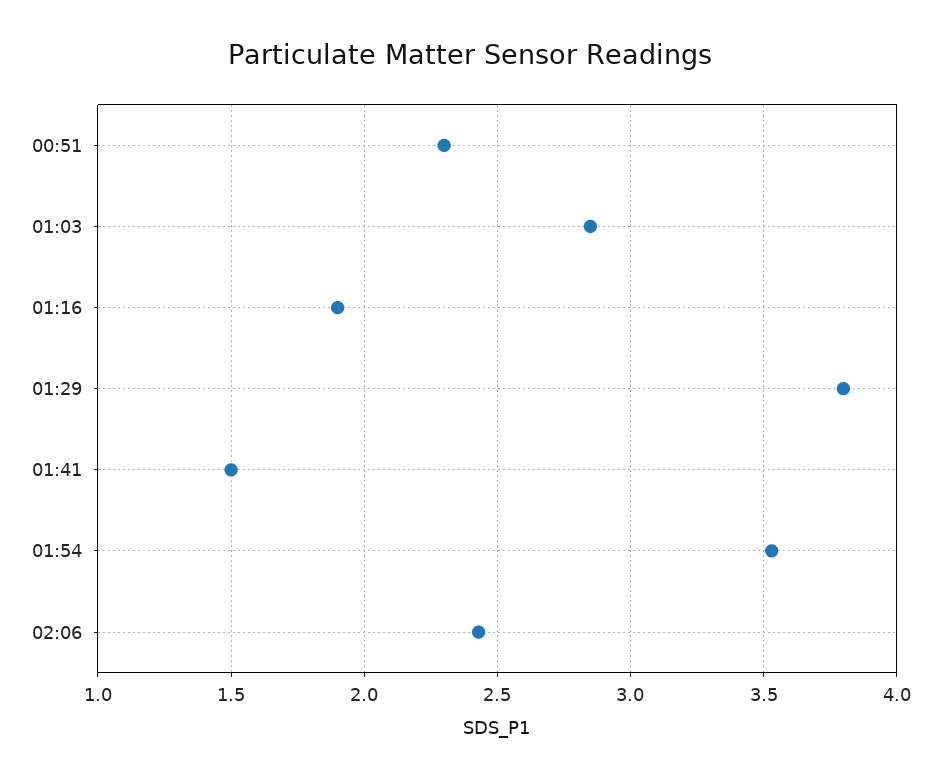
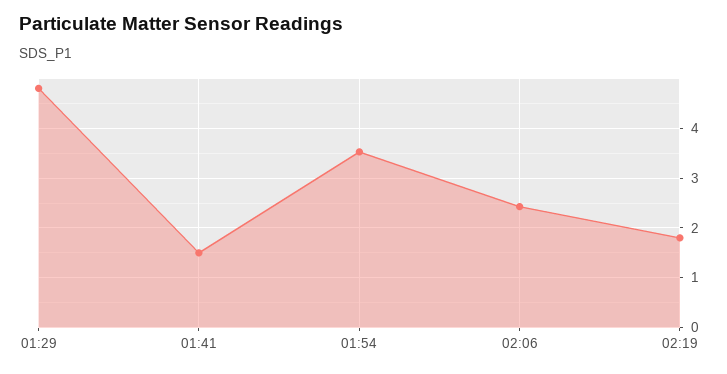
00:51: 2.3 -> none
01:03: 2.85 -> none
01:16: 1.9 -> none
01:29: 3.8 -> 4.8
02:19: none -> 1.8

